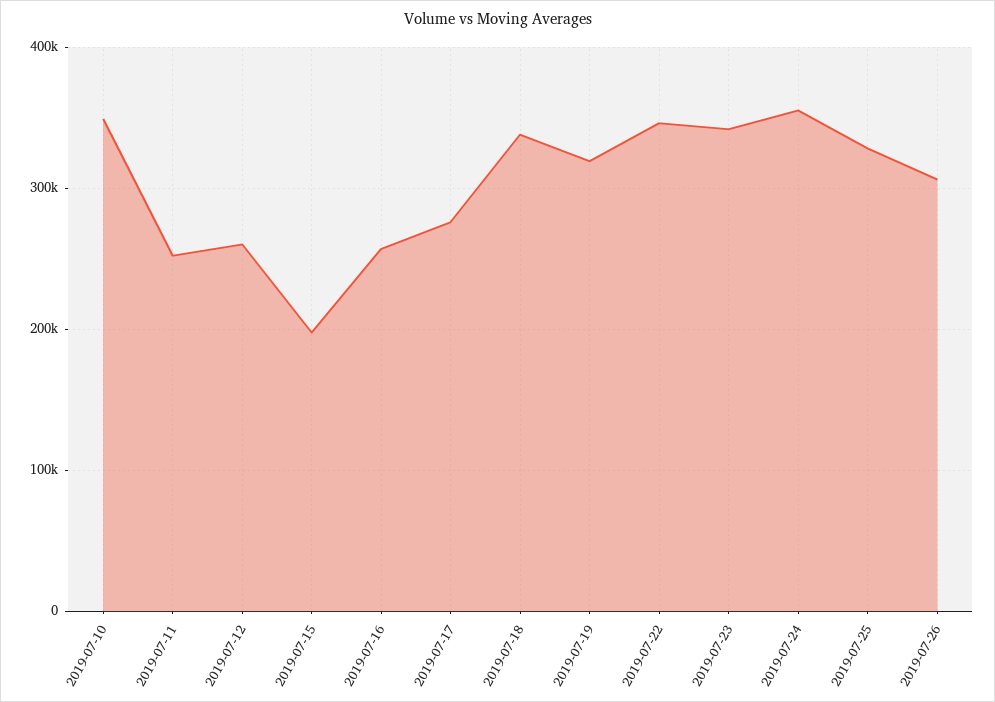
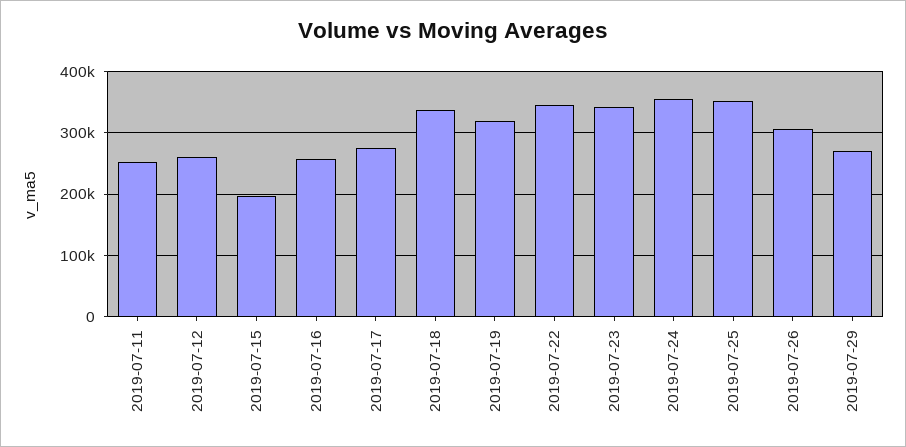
2019-07-10: 350000 -> none
2019-07-25: 330000 -> 350000
2019-07-29: none -> 270000

